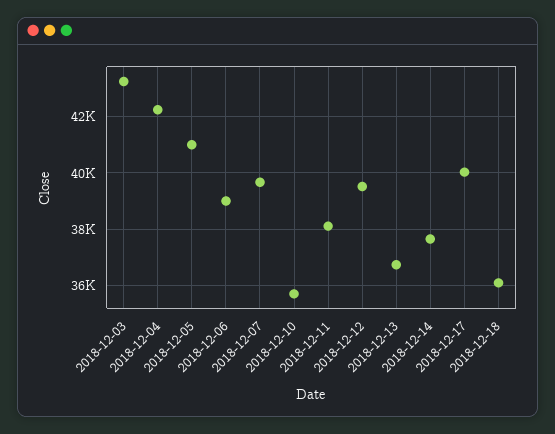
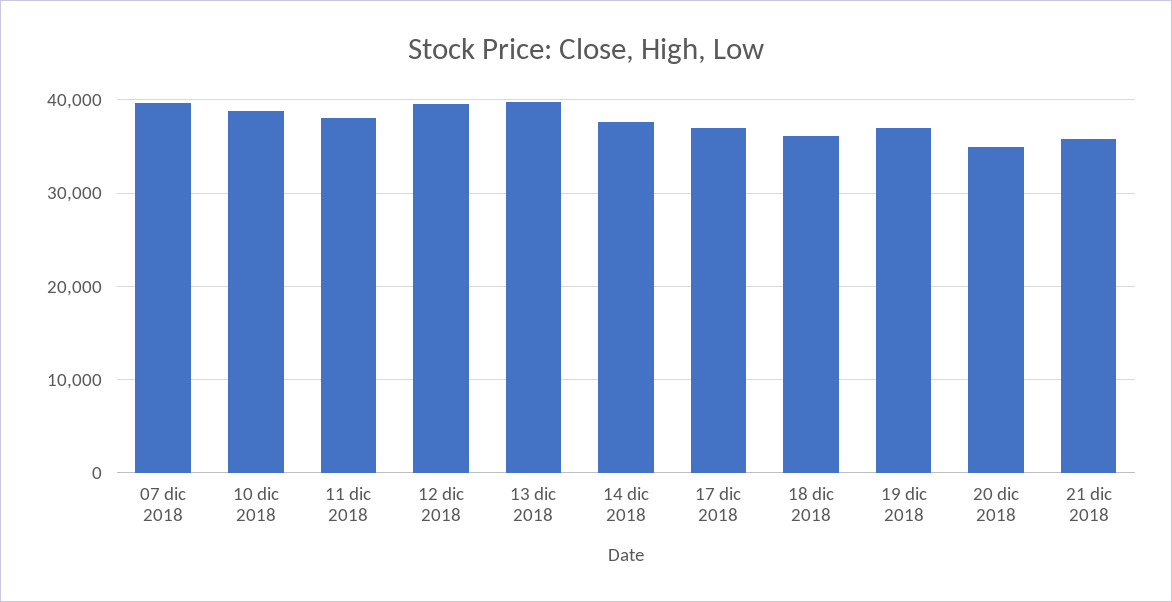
2018-12-03: 43250 -> none
2018-12-04: 42250 -> none
2018-12-05: 41000 -> none
2018-12-06: 39000 -> none
2018-12-10: 35750 -> 39000
2018-12-13: 36750 -> 40000
2018-12-17: 40000 -> 37000
19 dic 2018: none -> 37000
20 dic 2018: none -> 35000
21 dic 2018: none -> 36000

